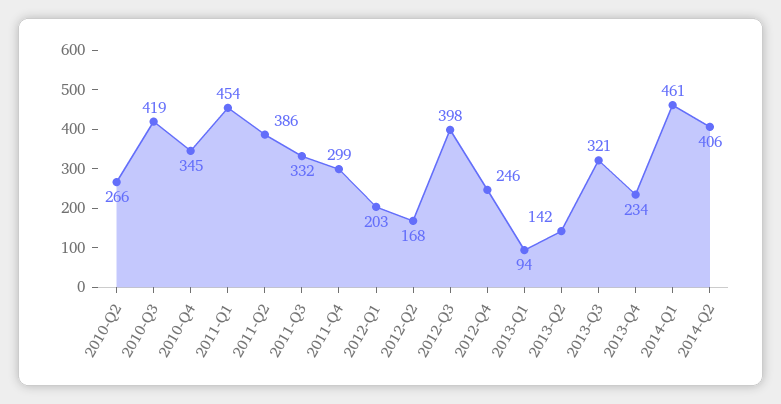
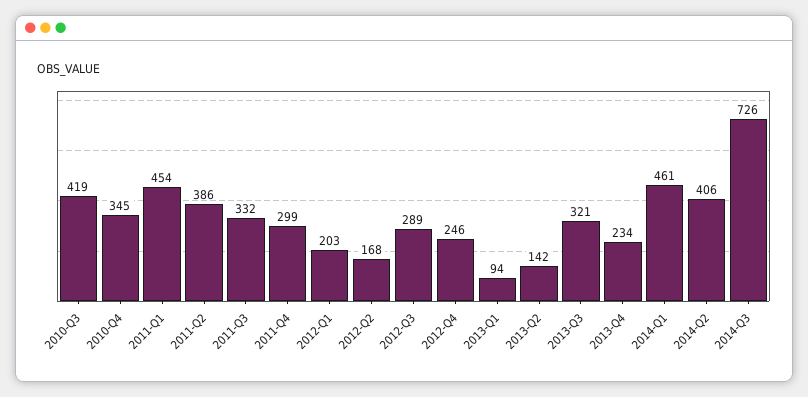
2010-Q2: 266 -> none
2012-Q3: 398 -> 289
2014-Q3: none -> 726

